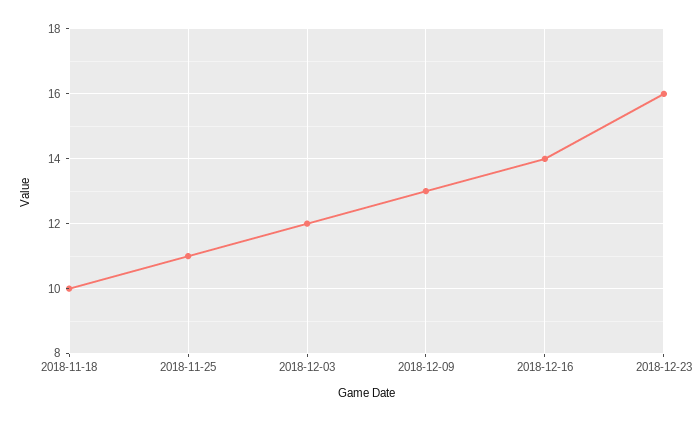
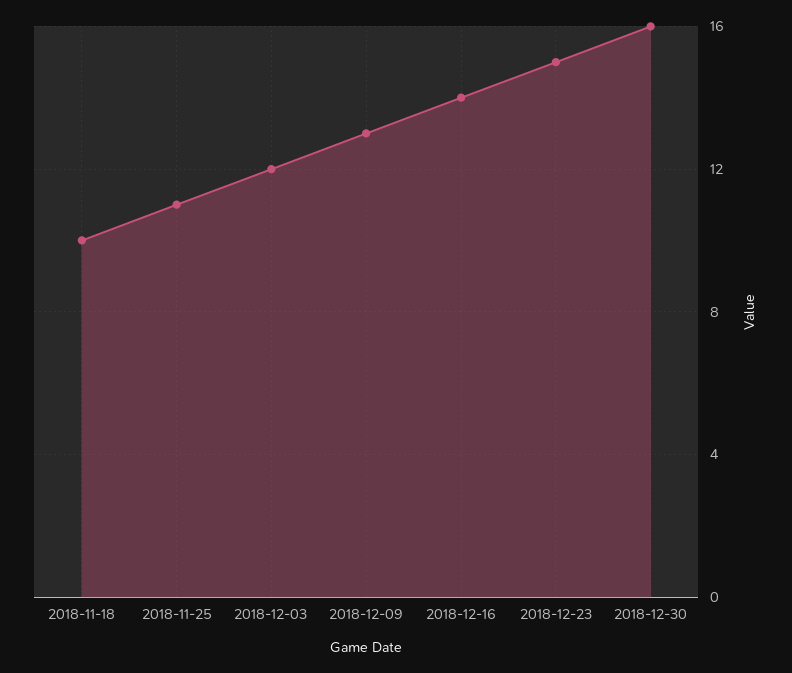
2018-12-23: 16 -> 15
2018-12-30: none -> 16

